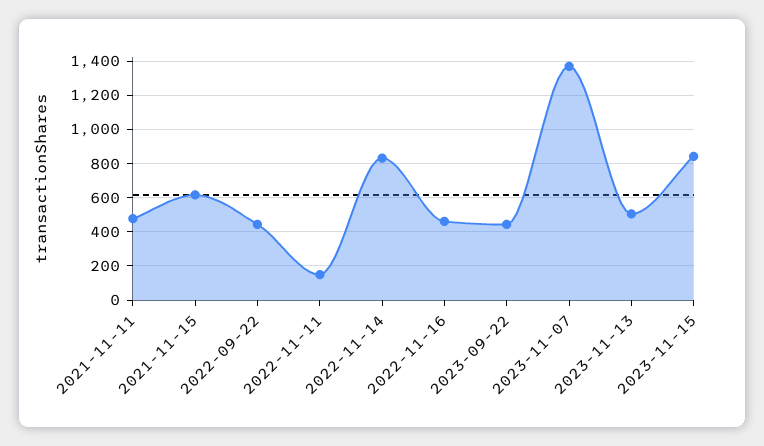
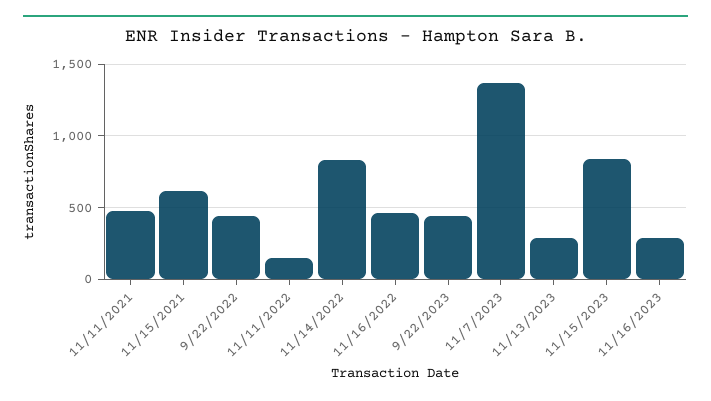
2023-11-13: 500 -> 300
11/16/2023: none -> 300

